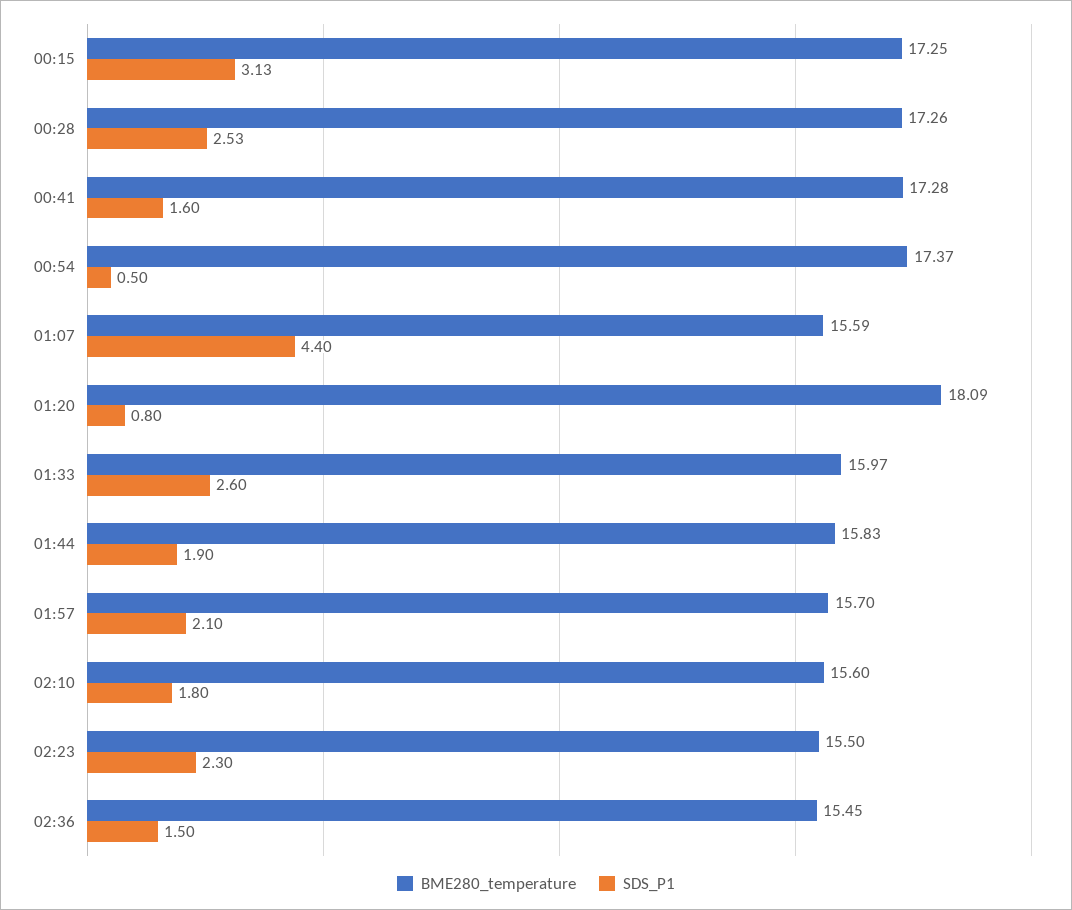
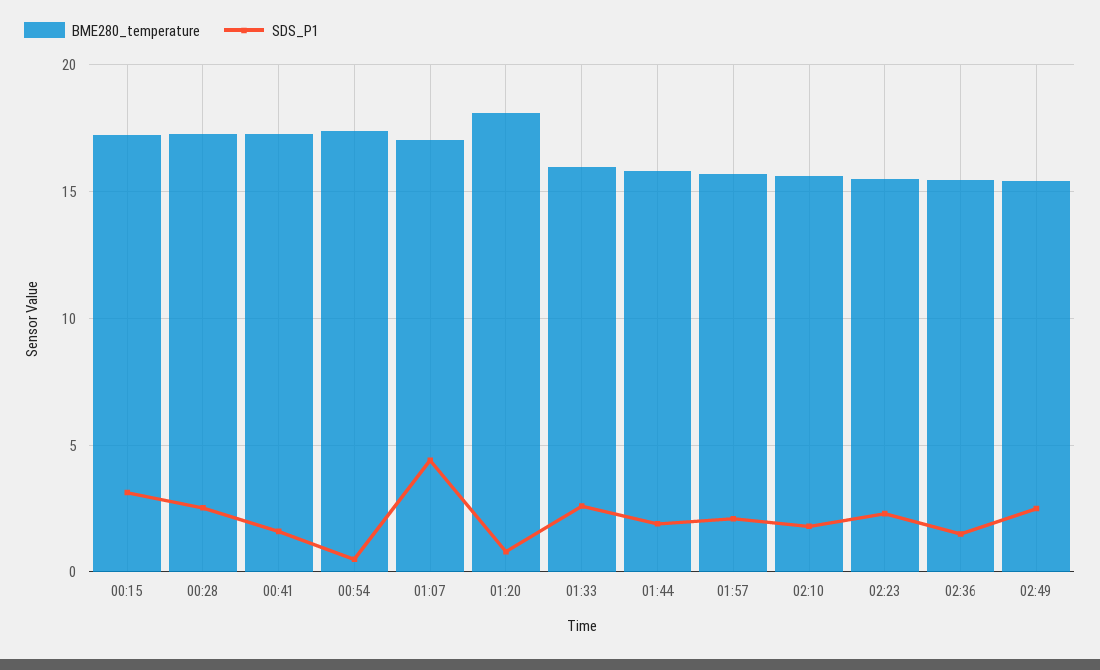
BME280_temperature, 01:07: 15.59 -> 17
BME280_temperature, 02:49: none -> 15.5
SDS_P1, 02:49: none -> 2.5

